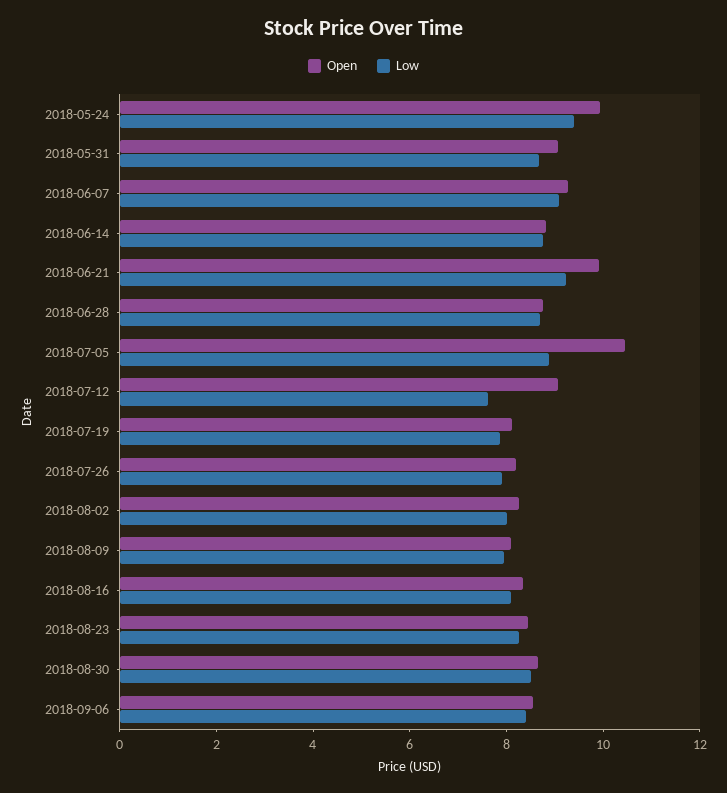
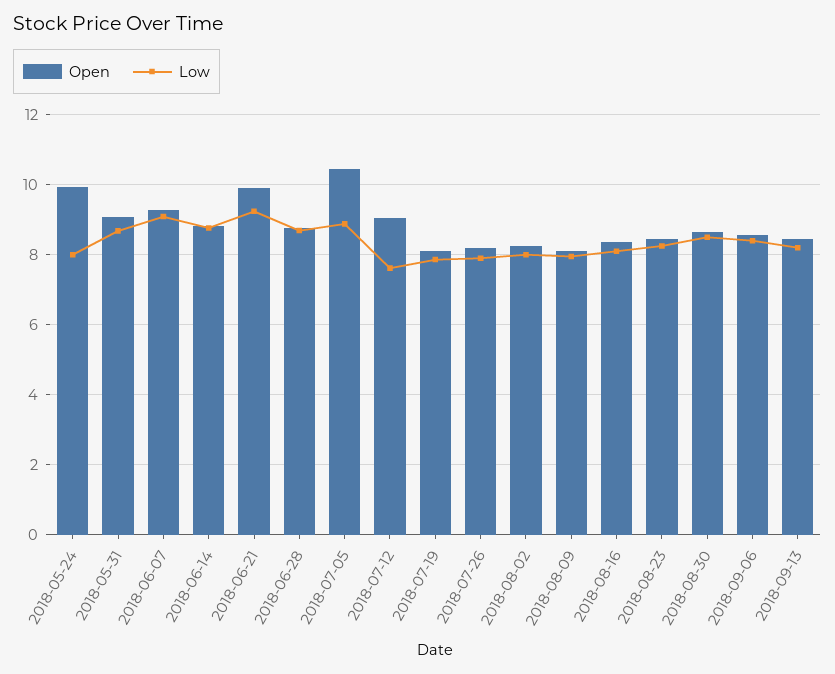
Low, 2018-05-24: 9.5 -> 8
Open, 2018-09-13: none -> 8.4
Low, 2018-09-13: none -> 8.2

